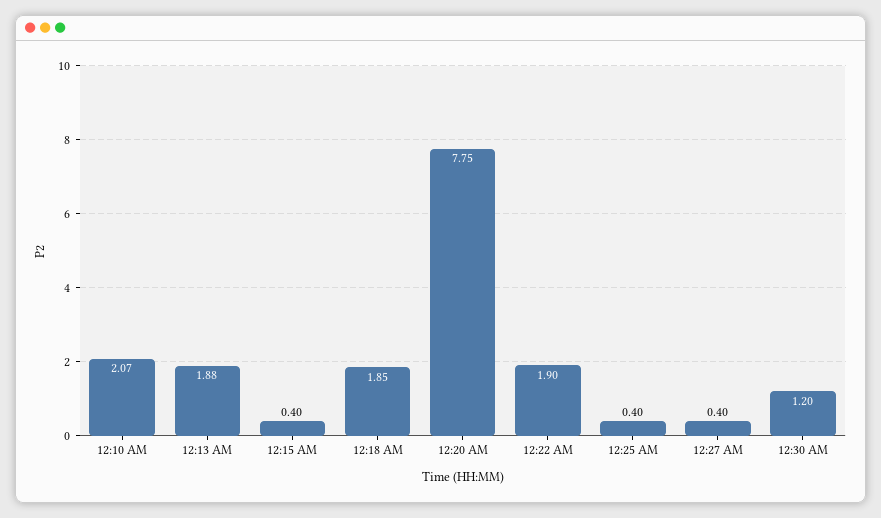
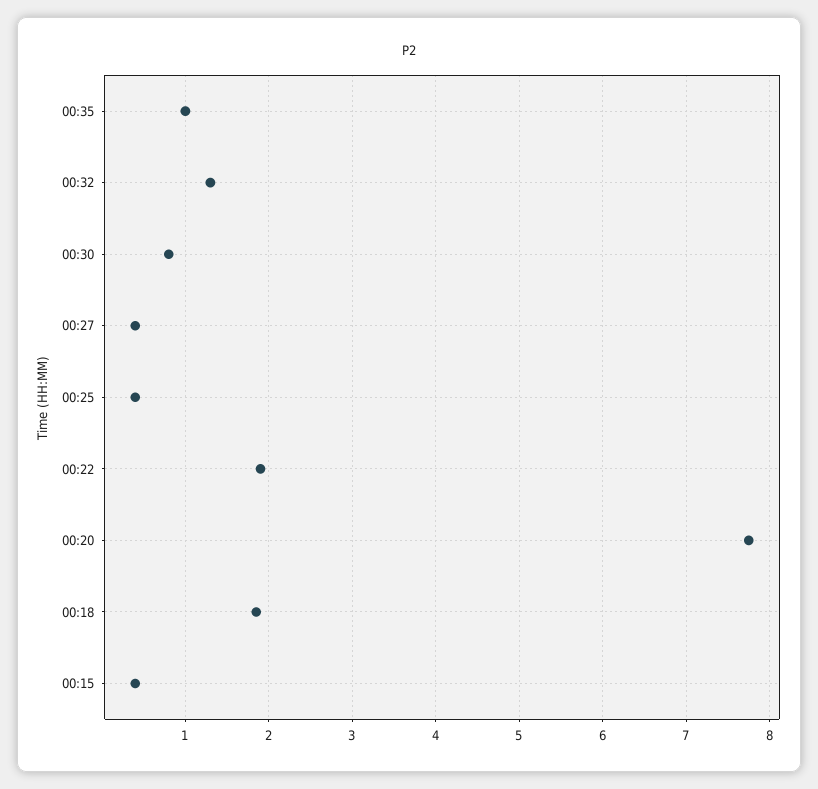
12:10 AM: 2.07 -> none
12:13 AM: 1.88 -> none
12:30 AM: 1.2 -> 0.8
00:35: none -> 1
00:32: none -> 1.3

